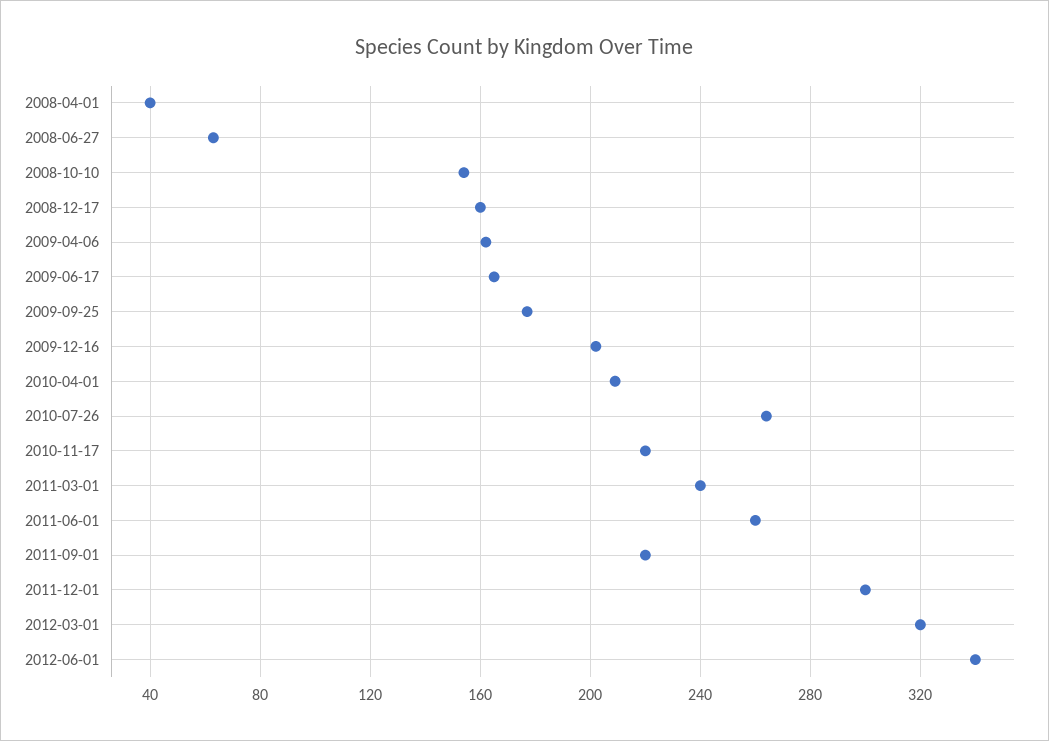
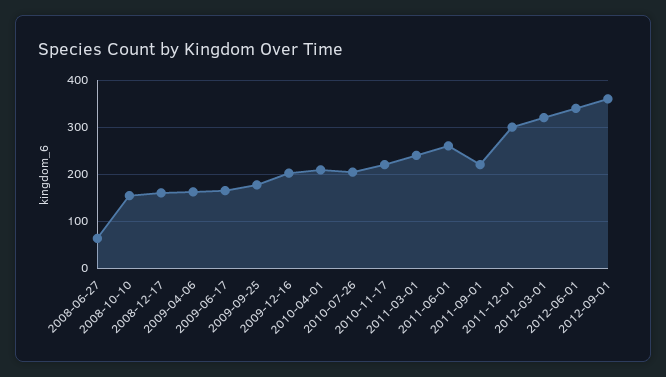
2008-04-01: 40 -> none
2010-07-26: 265 -> 200
2012-09-01: none -> 360

